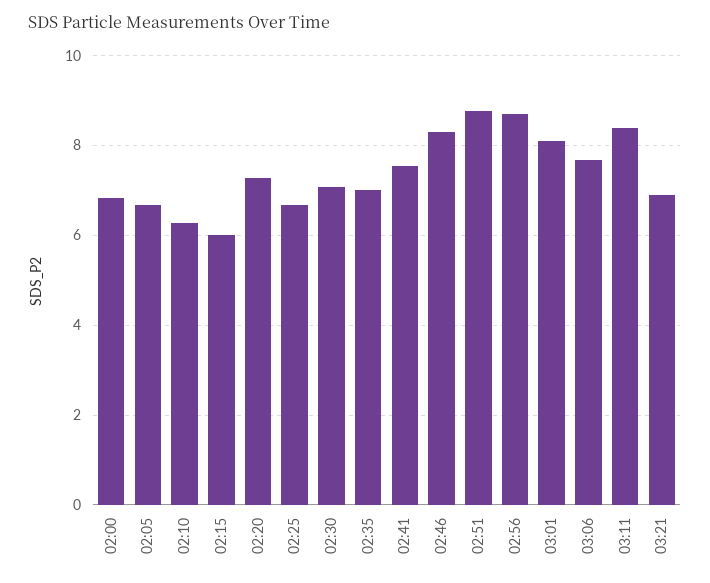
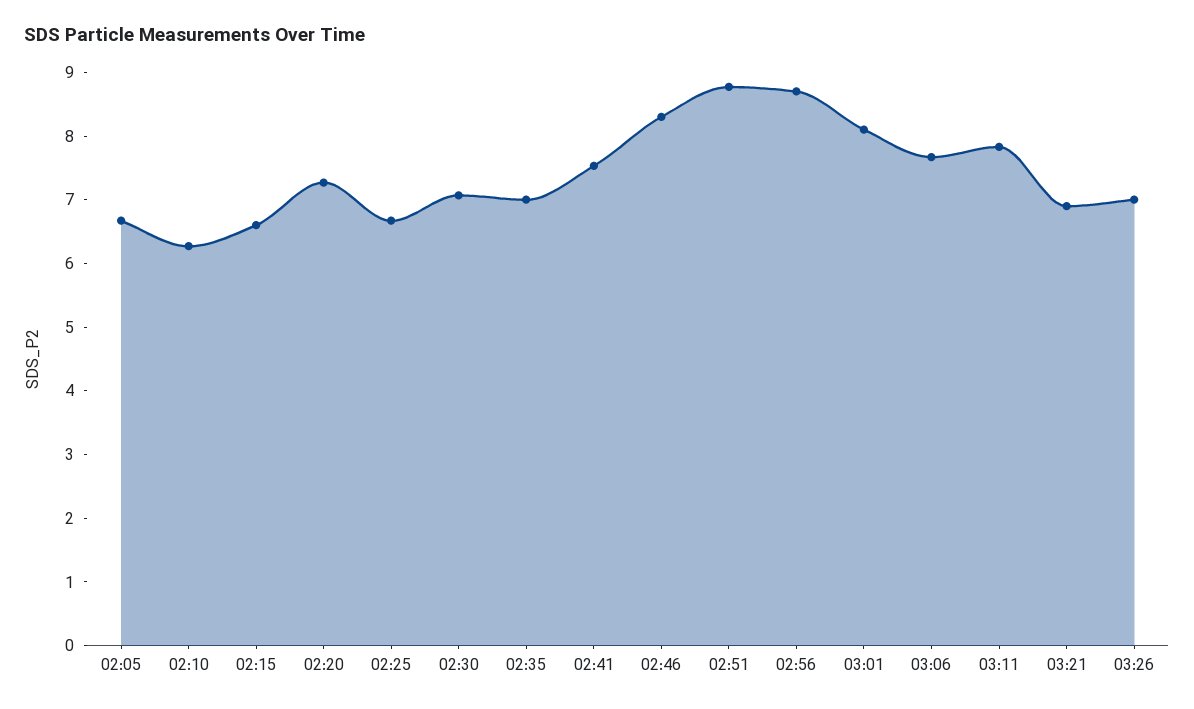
02:00: 6.8 -> none
02:15: 6 -> 6.6
03:11: 8.4 -> 7.8
03:26: none -> 7

